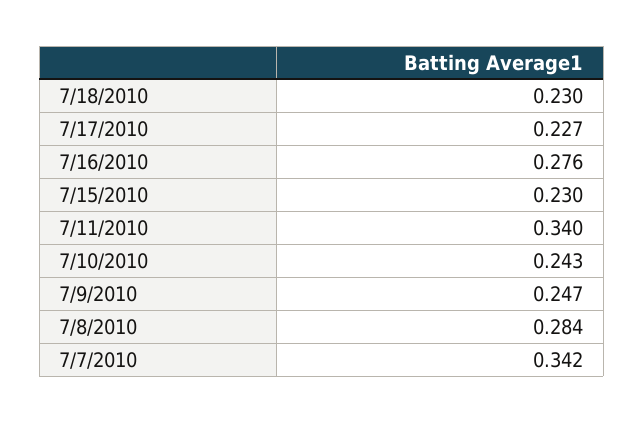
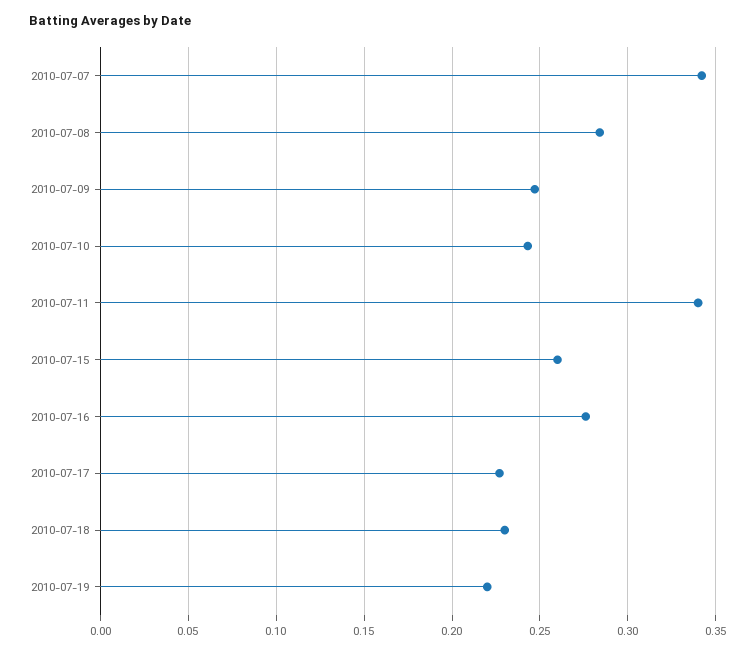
7/15/2010: 0.23 -> 0.26
2010-07-19: none -> 0.22

